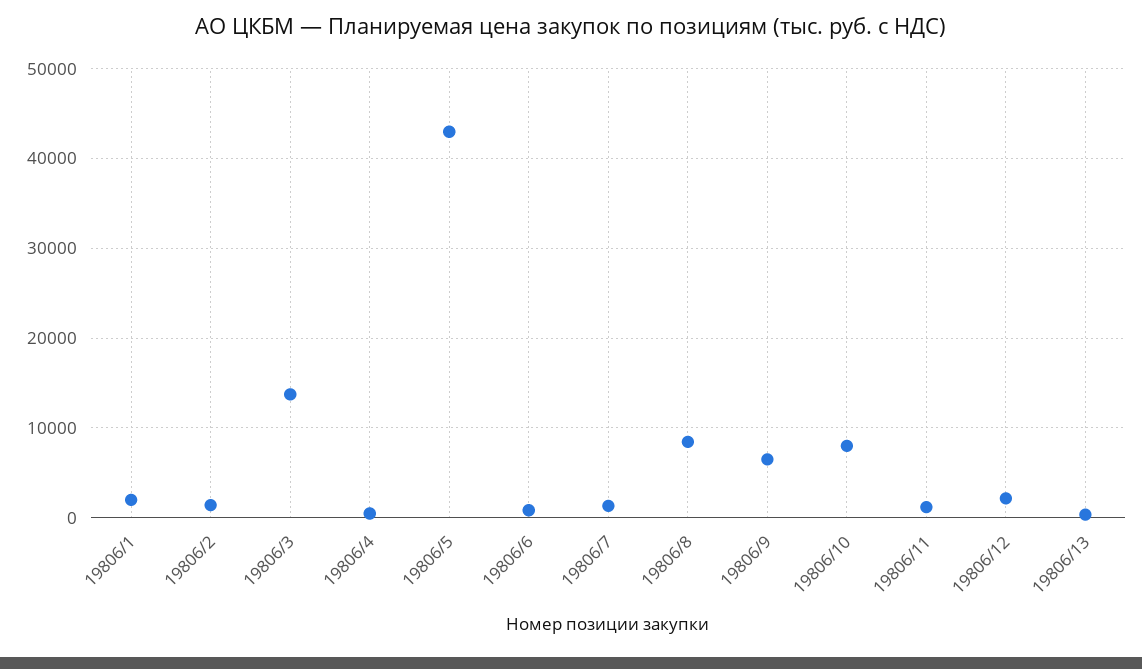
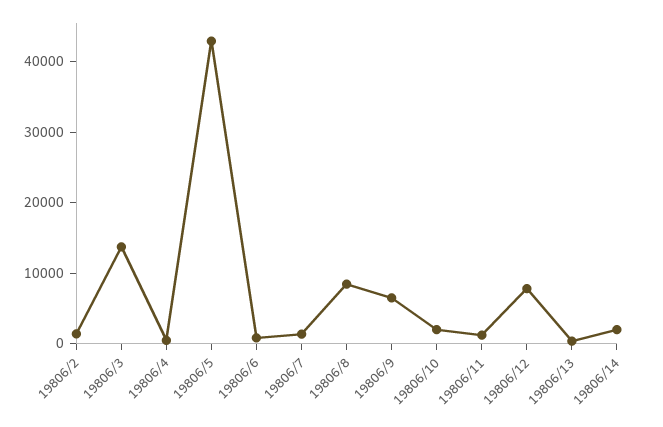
19806/1: 2000 -> none
19806/10: 8000 -> 2000
19806/12: 2000 -> 8000
19806/14: none -> 2000

